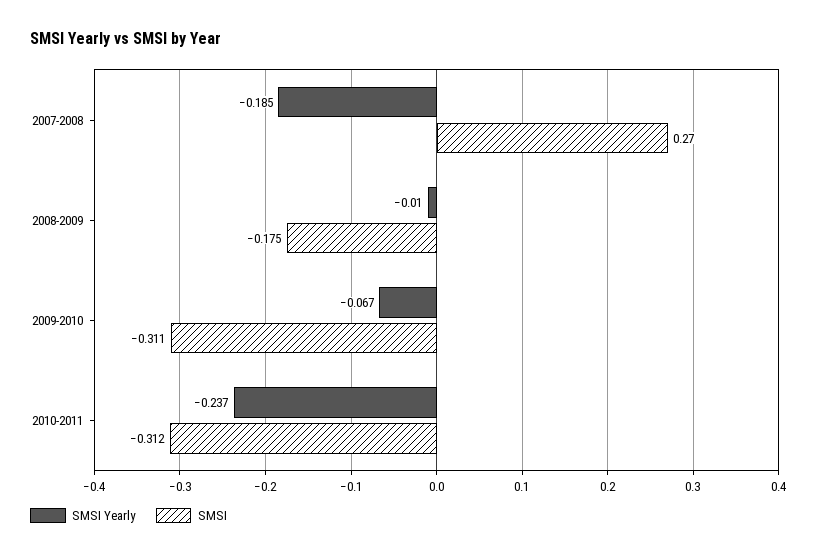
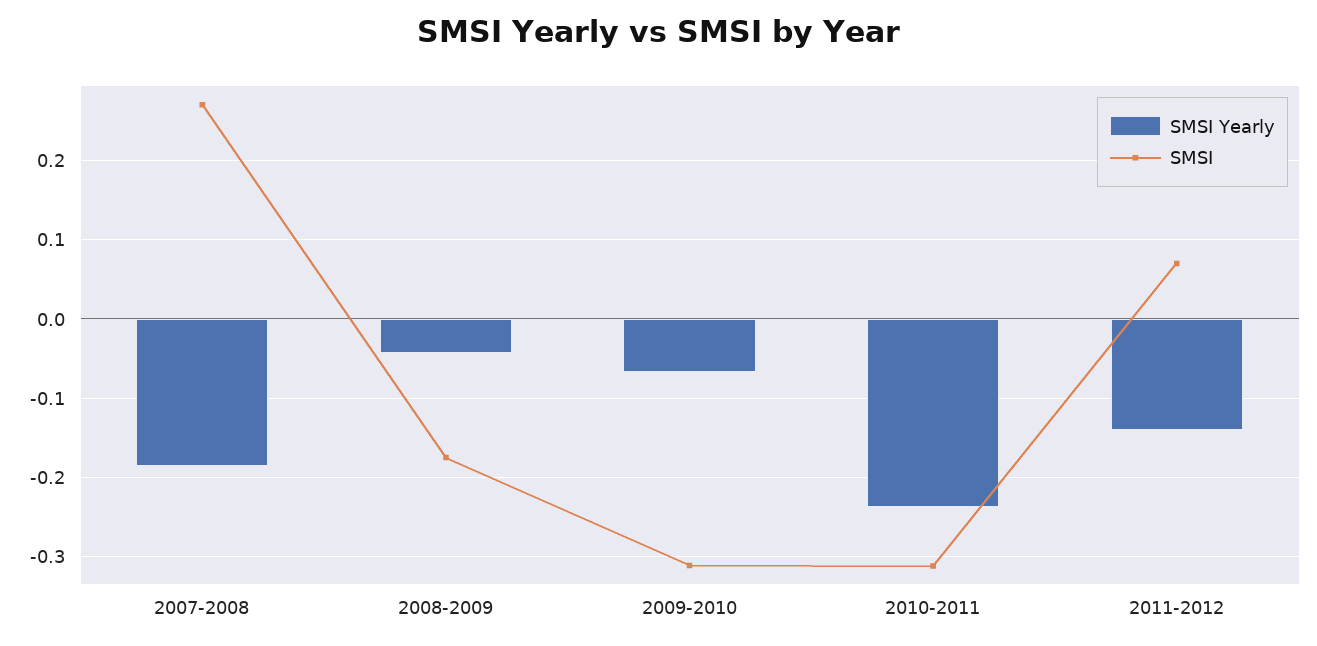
SMSI Yearly, 2008-2009: -0.01 -> -0.04
SMSI Yearly, 2011-2012: none -> -0.14
SMSI, 2011-2012: none -> 0.07

